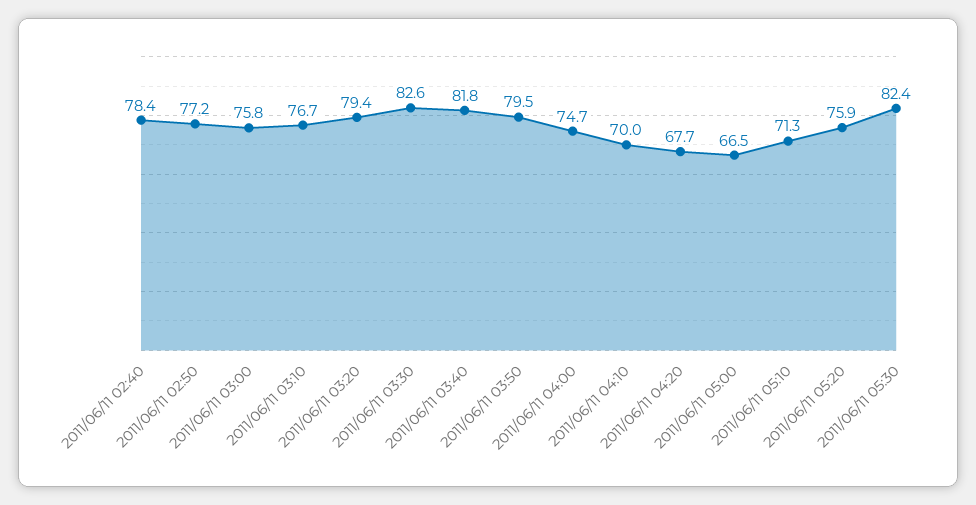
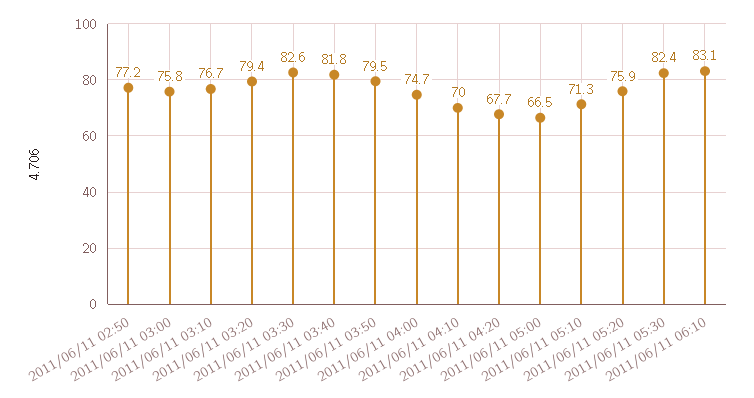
2011/06/11 02:40: 78.4 -> none
2011/06/11 06:10: none -> 83.1

